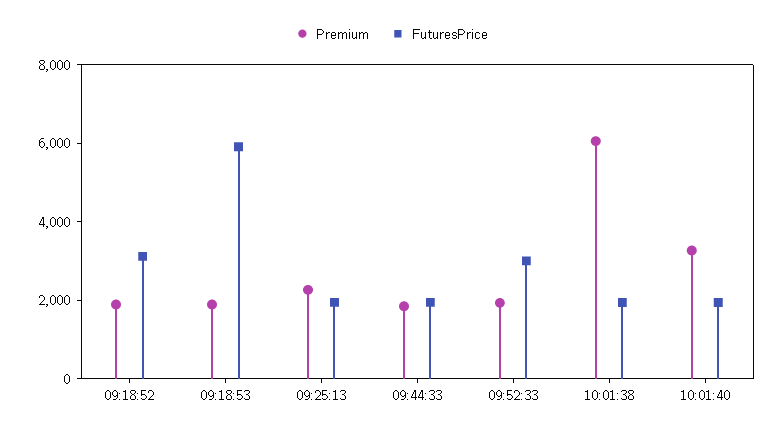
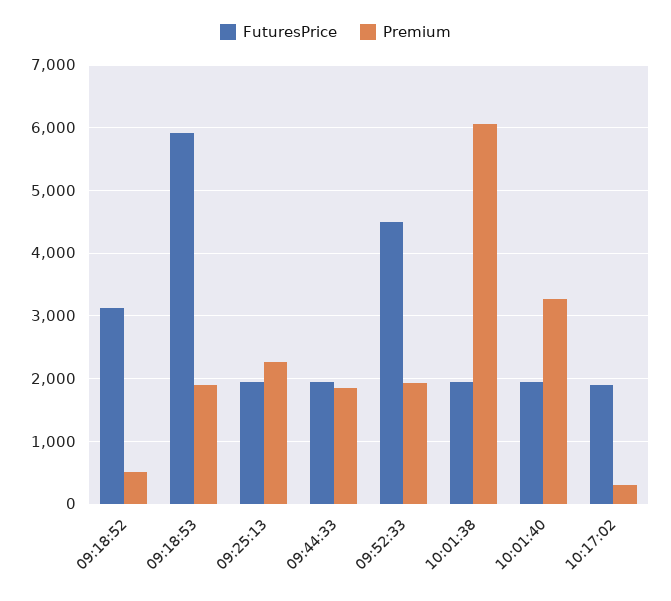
Premium, 09:18:52: 2000 -> 500
FuturesPrice, 09:52:33: 3000 -> 4500
FuturesPrice, 10:17:02: none -> 1900
Premium, 10:17:02: none -> 300

